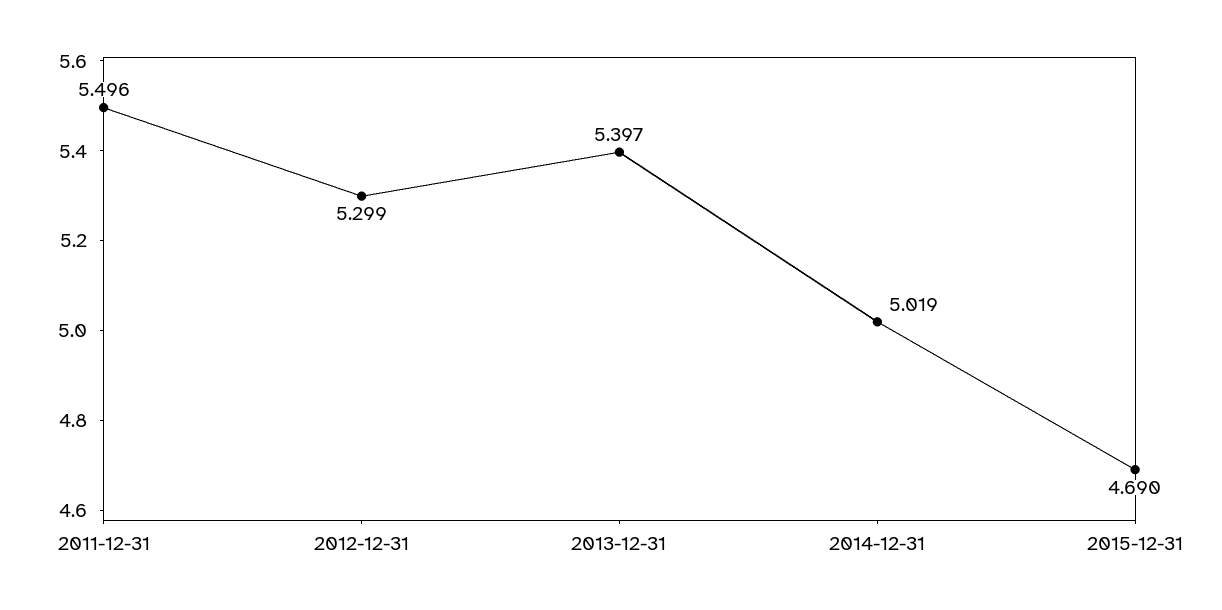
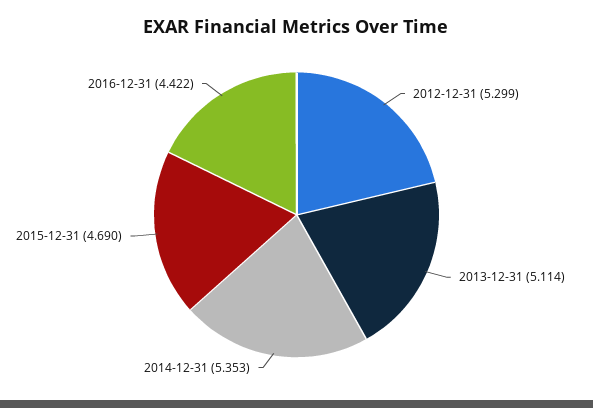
2011-12-31: 5.496 -> none
2013-12-31: 5.397 -> 5.114
2014-12-31: 5.019 -> 5.353
2016-12-31: none -> 4.422

